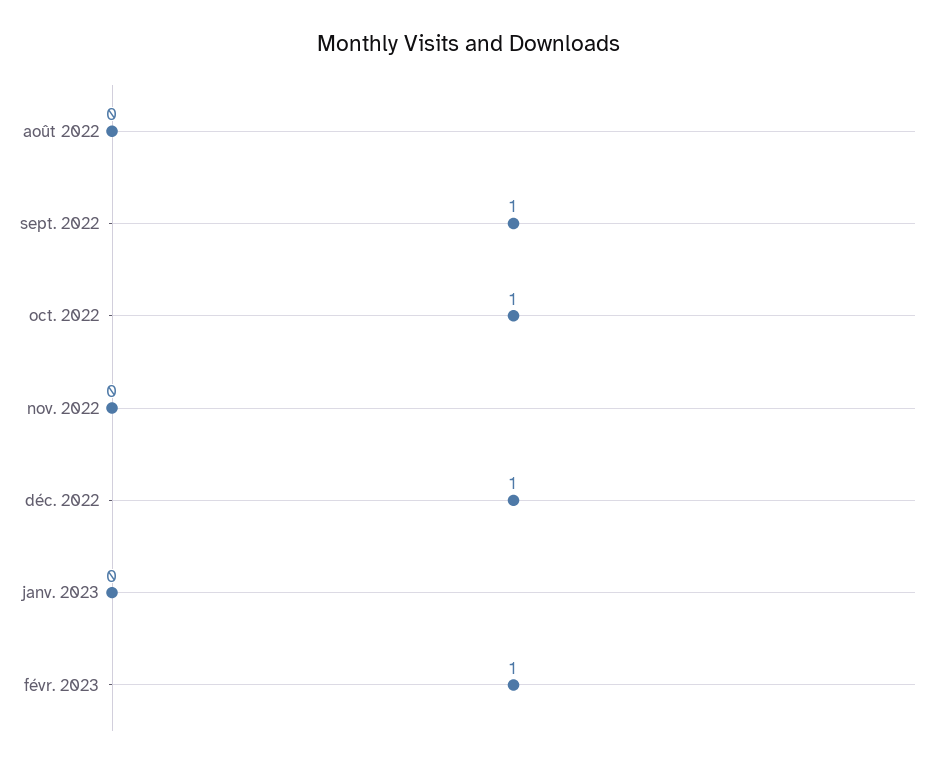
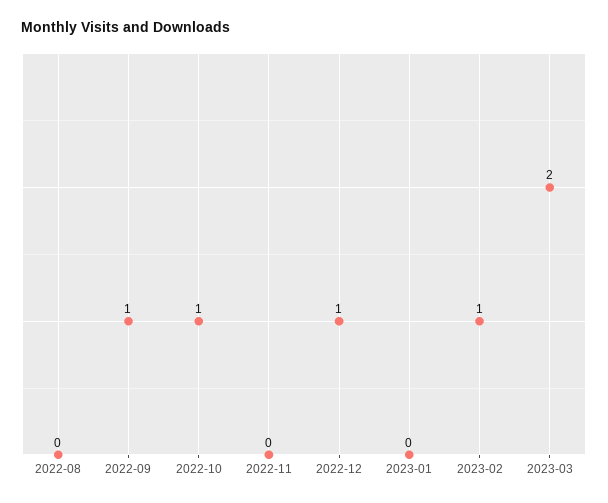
2023-03: none -> 2

